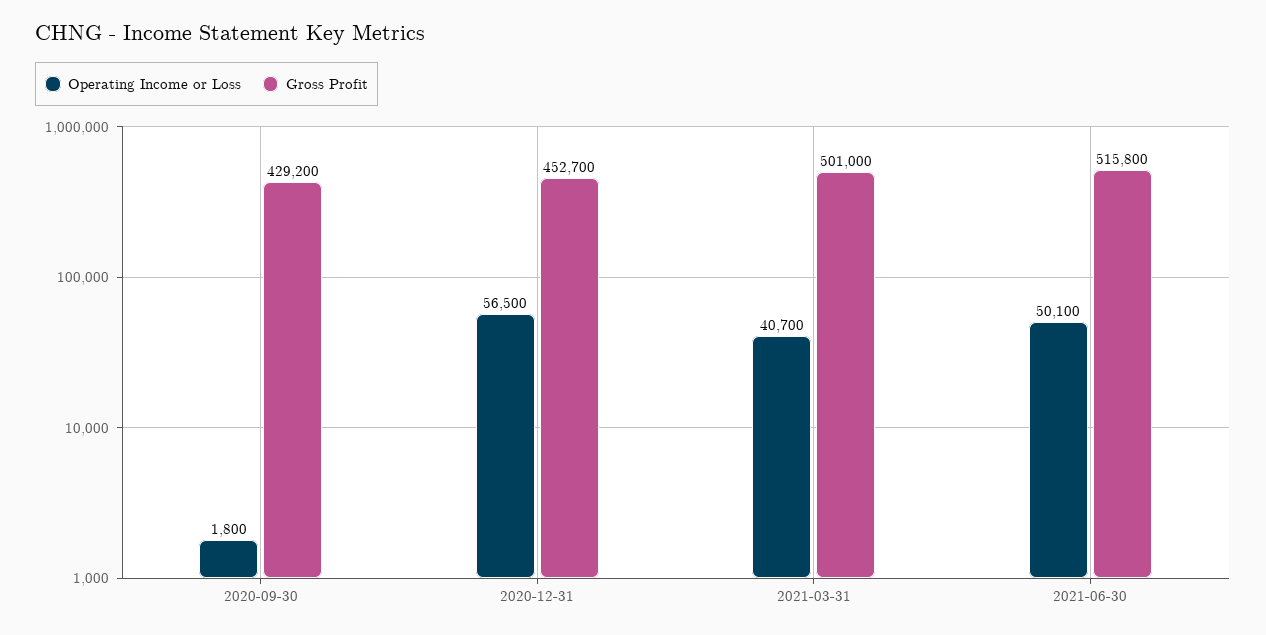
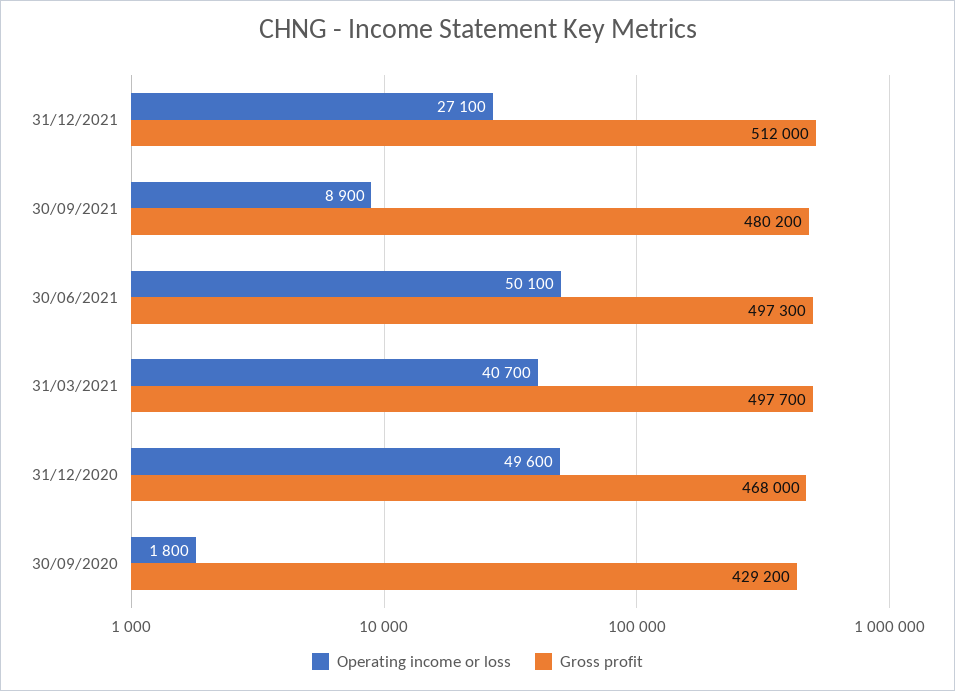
Operating Income or Loss, 2020-12-31: 56500 -> 49600
Gross Profit, 2020-12-31: 452700 -> 468000
Gross Profit, 2021-03-31: 501000 -> 497700
Gross Profit, 2021-06-30: 515800 -> 497300
Operating Income or Loss, 31/12/2021: none -> 27100
Gross Profit, 31/12/2021: none -> 512000
Operating Income or Loss, 30/09/2021: none -> 8900
Gross Profit, 30/09/2021: none -> 480200

